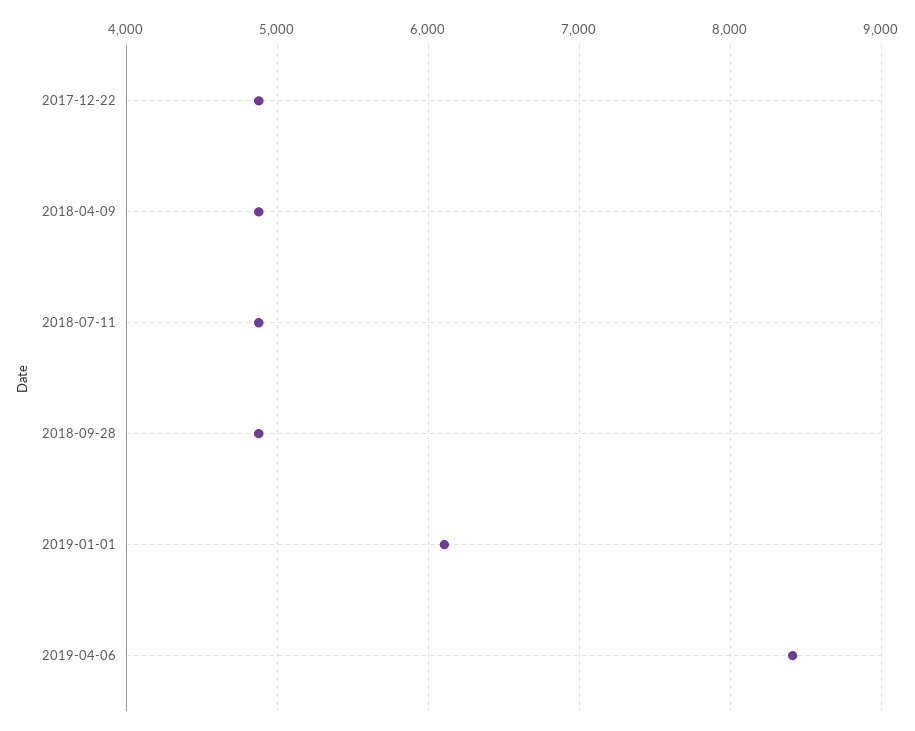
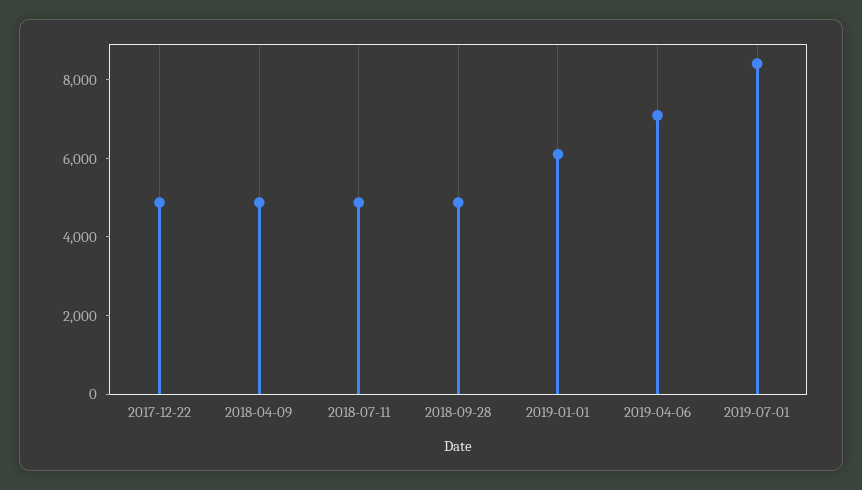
2019-04-06: 8400 -> 7000
2019-07-01: none -> 8500

